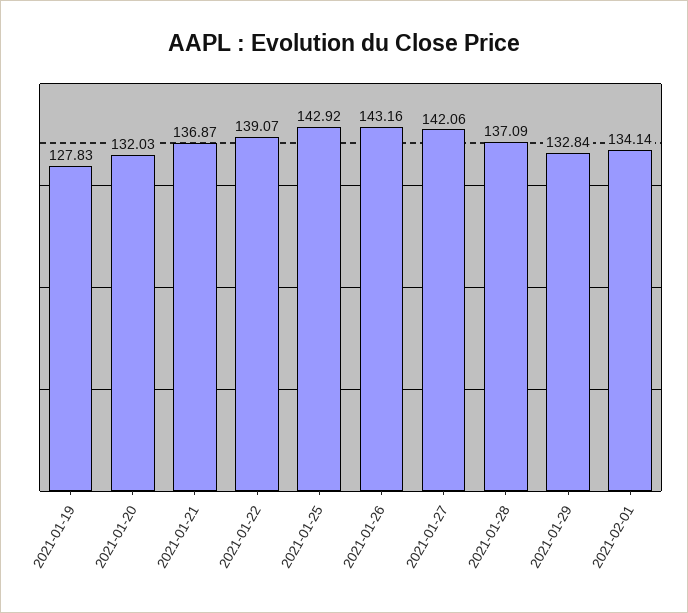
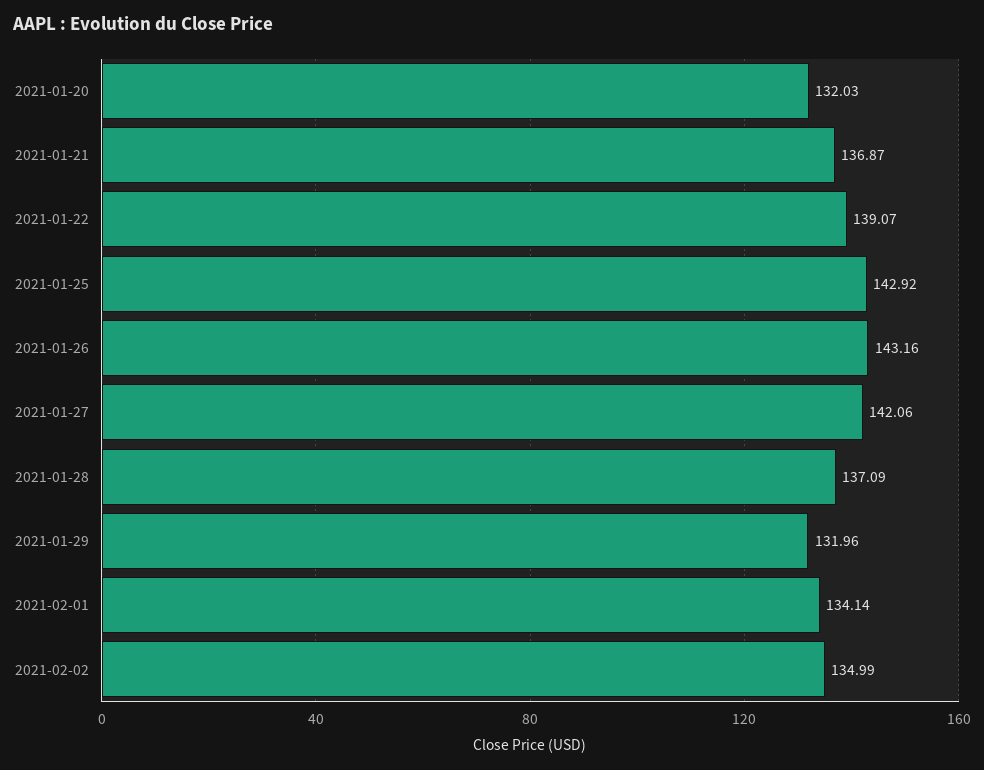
2021-01-19: 127.83 -> none
2021-01-29: 132.84 -> 131.96
2021-02-02: none -> 134.99

